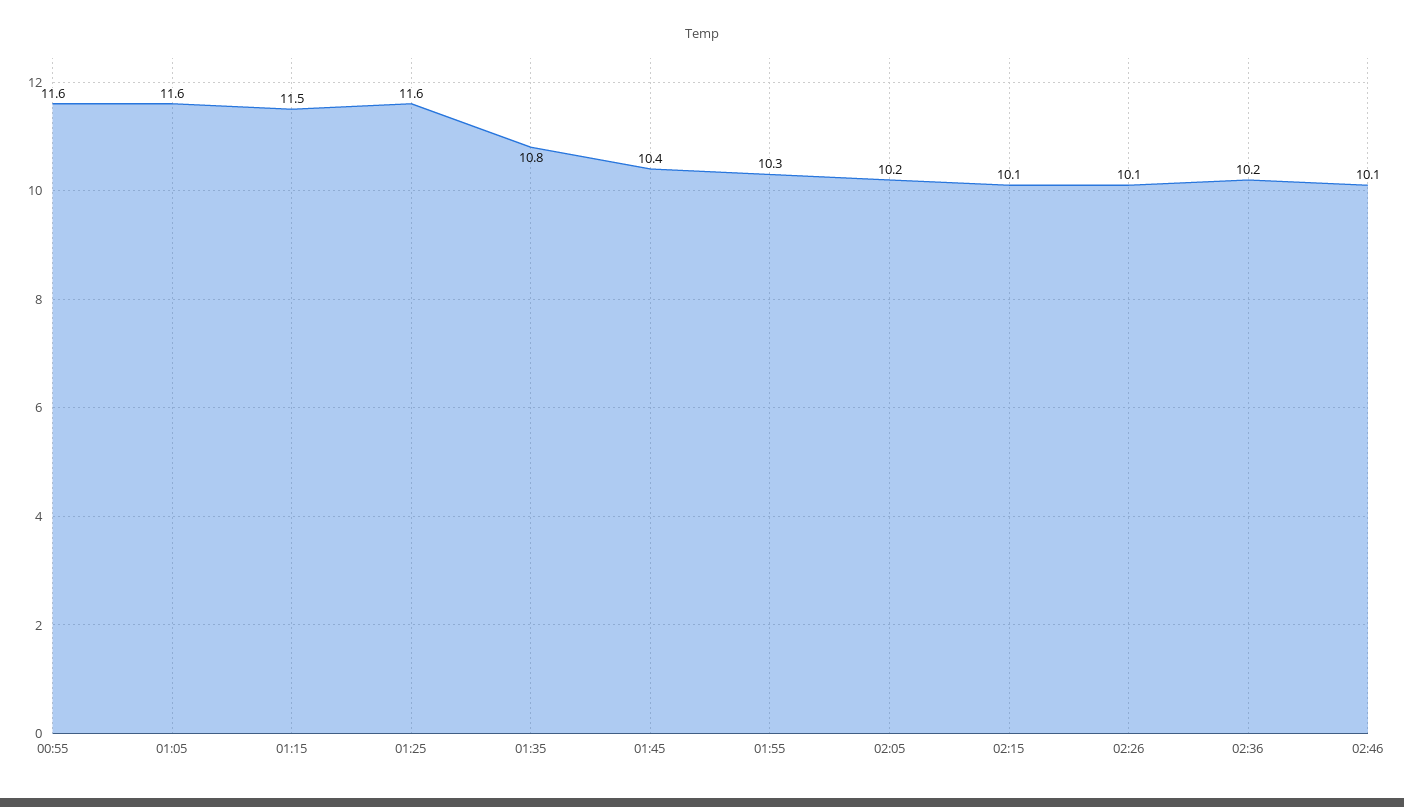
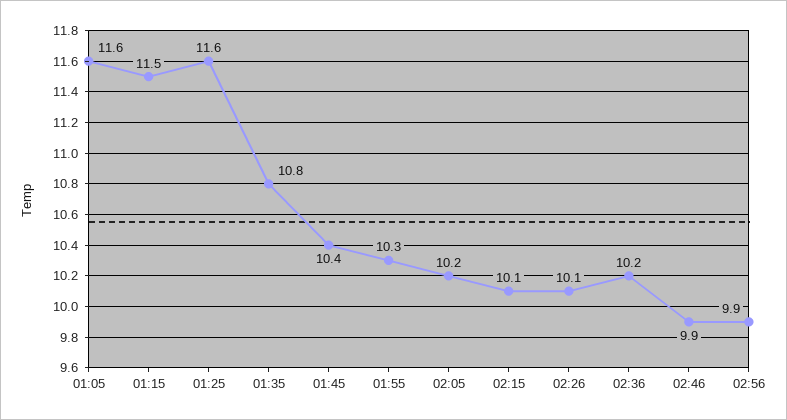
00:55: 11.6 -> none
02:46: 10.1 -> 9.9
02:56: none -> 9.9

